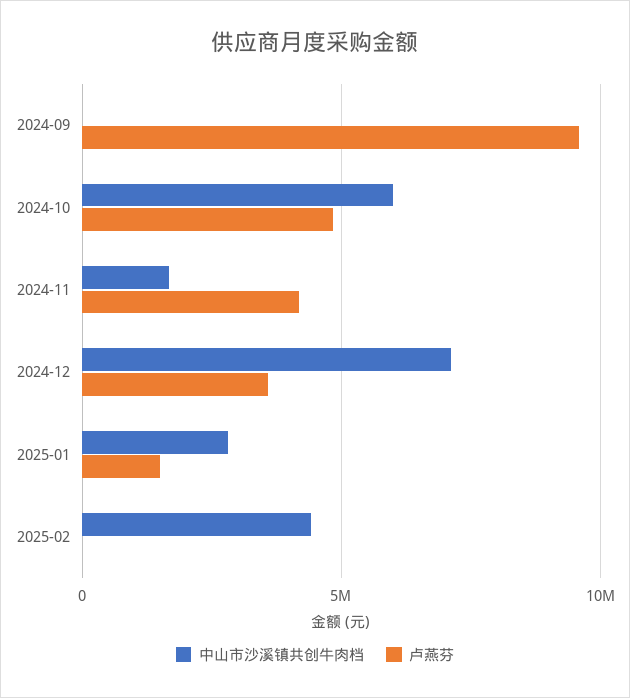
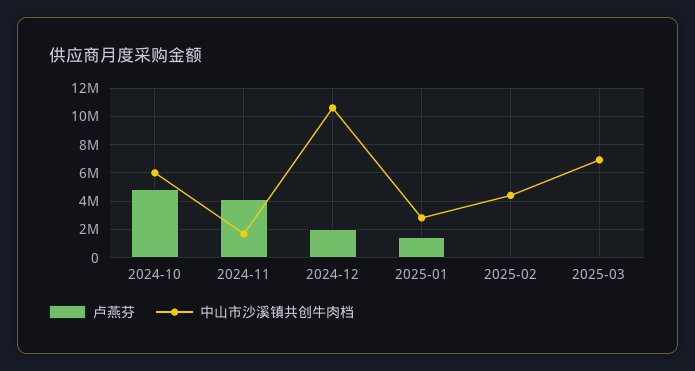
中山市沙溪镇共创牛肉档, 2024-09: 0 -> none
卢燕芬, 2024-09: 9500000 -> none
中山市沙溪镇共创牛肉档, 2024-12: 7000000 -> 10500000
卢燕芬, 2024-12: 3500000 -> 2000000
卢燕芬, 2025-03: none -> 0
中山市沙溪镇共创牛肉档, 2025-03: none -> 7000000

